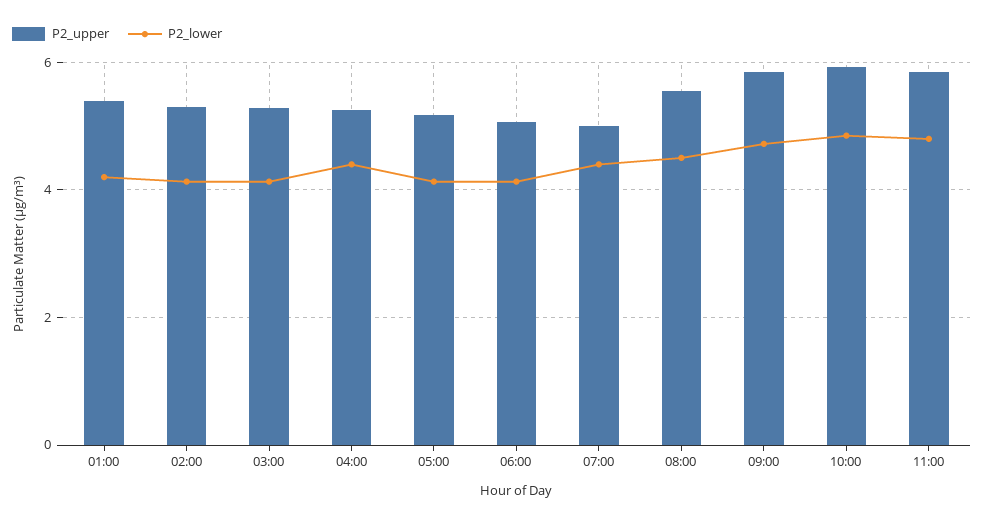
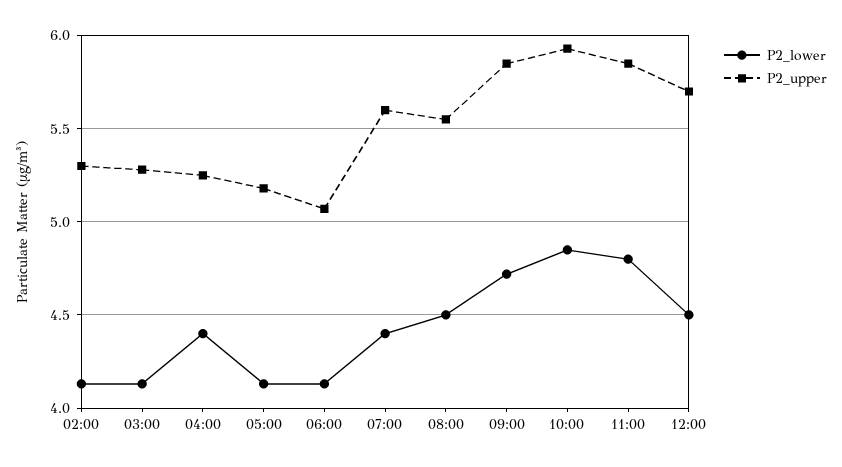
P2_upper, 01:00: 5.4 -> none
P2_lower, 01:00: 4.2 -> none
P2_upper, 07:00: 5 -> 5.6
P2_lower, 12:00: none -> 4.5
P2_upper, 12:00: none -> 5.7

